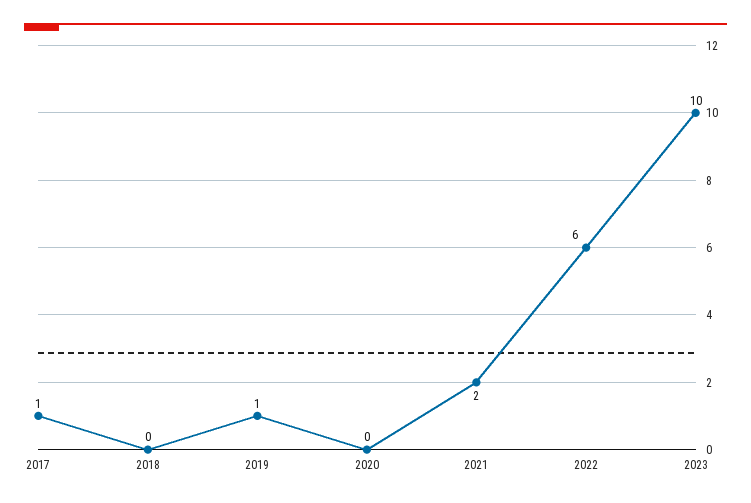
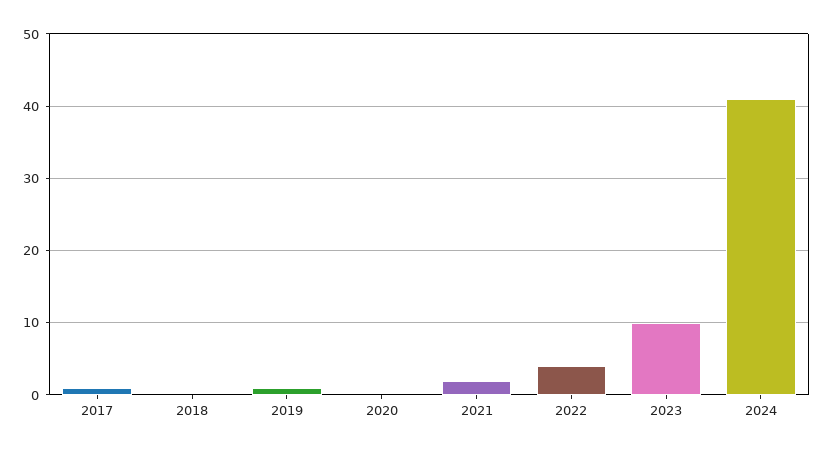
2022: 6 -> 4
2024: none -> 41

